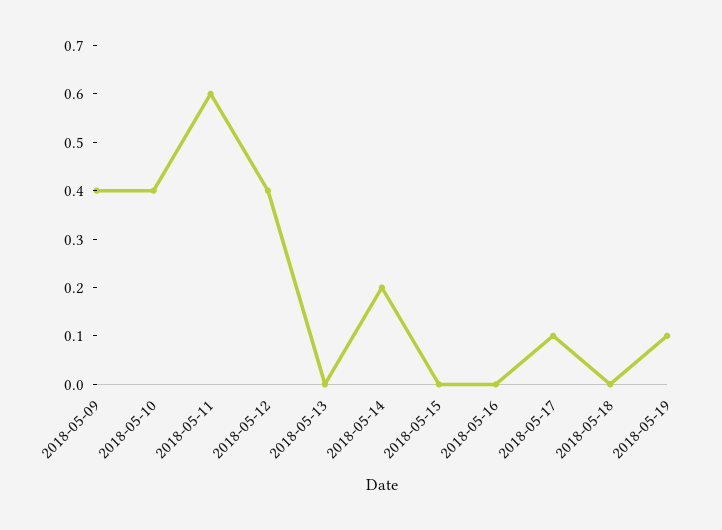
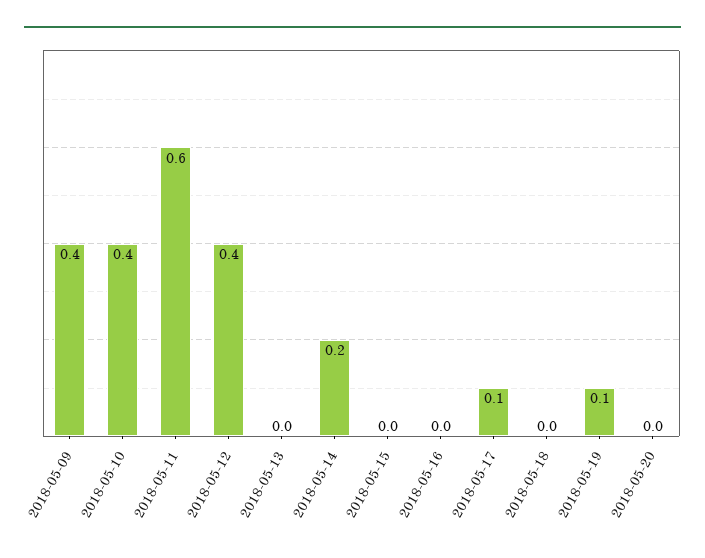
2018-05-20: none -> 0

